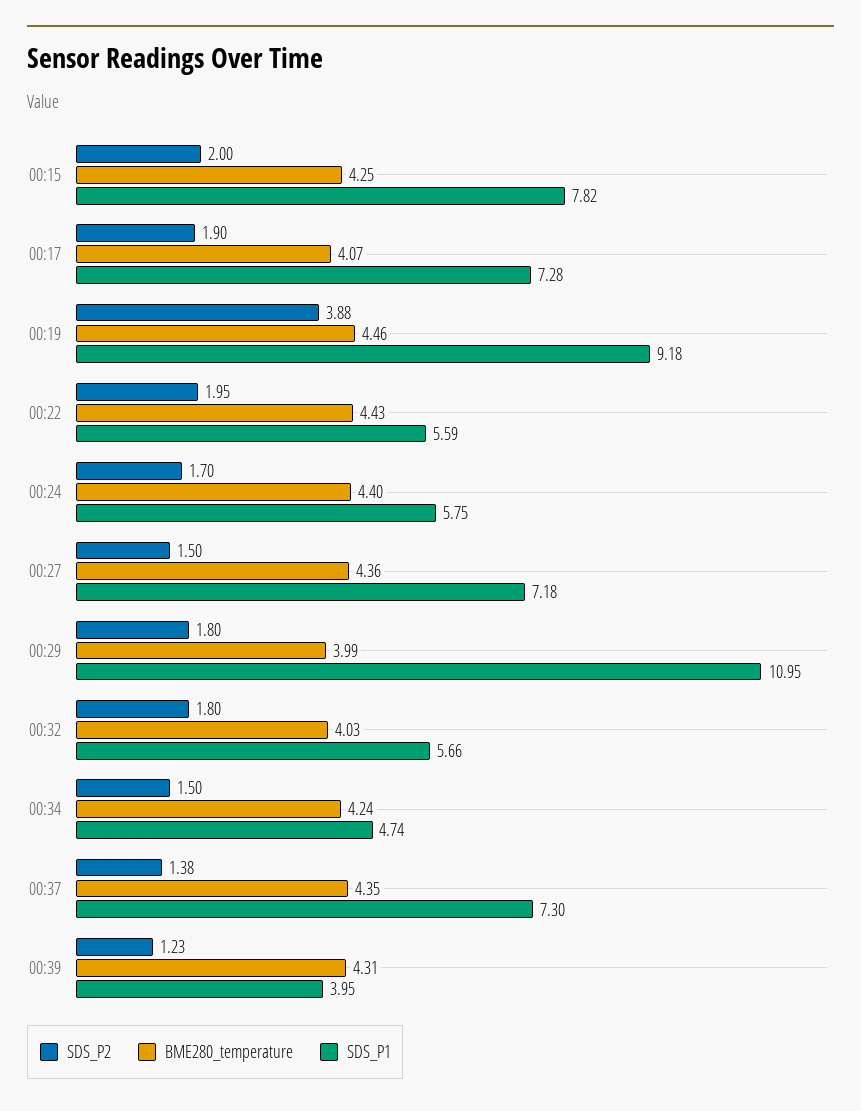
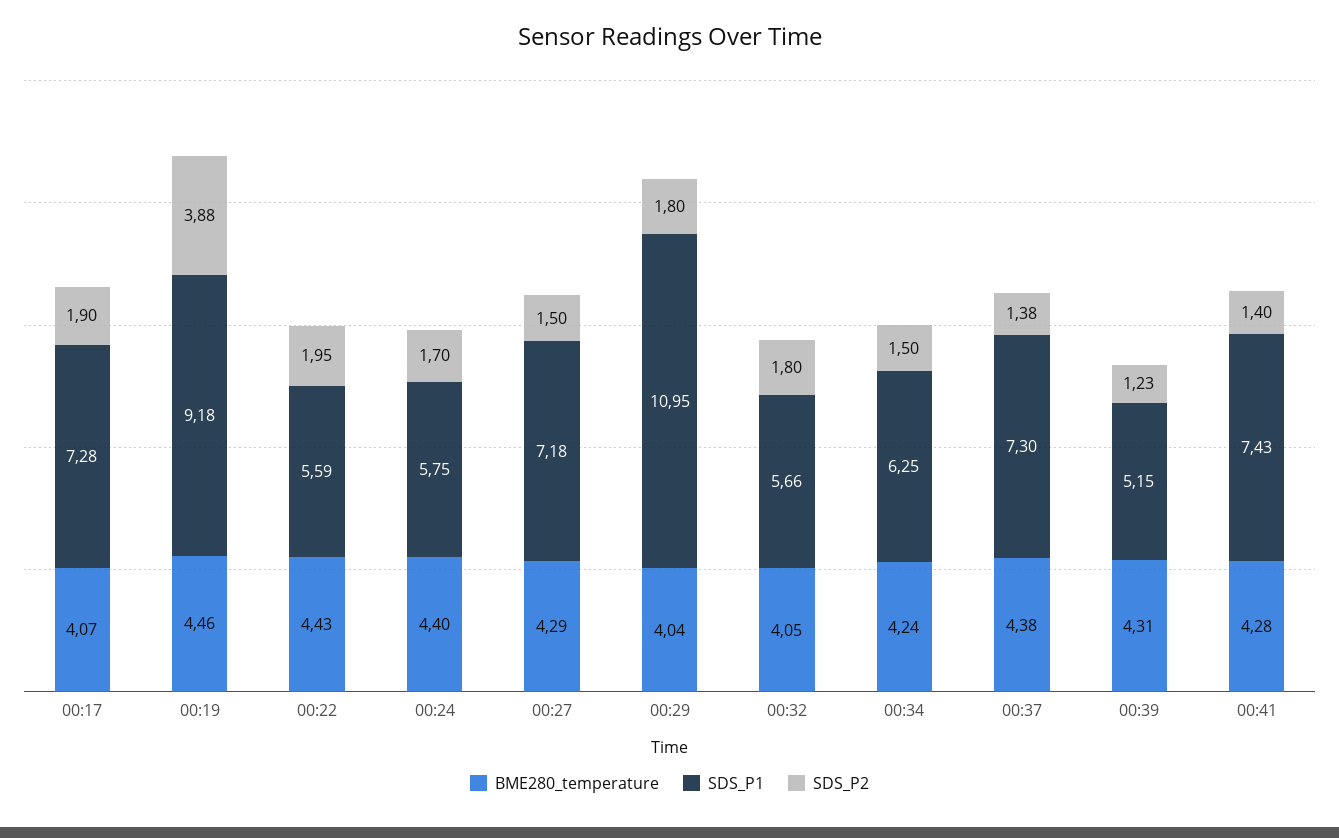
SDS_P2, 00:15: 2 -> none
BME280_temperature, 00:15: 4.25 -> none
SDS_P1, 00:15: 7.82 -> none
BME280_temperature, 00:27: 4.36 -> 4.29
BME280_temperature, 00:29: 3.99 -> 4.04
BME280_temperature, 00:32: 4.03 -> 4.05
SDS_P1, 00:34: 4.74 -> 6.25
BME280_temperature, 00:37: 4.35 -> 4.38
SDS_P1, 00:39: 3.95 -> 5.15
BME280_temperature, 00:41: none -> 4.28
SDS_P1, 00:41: none -> 7.43
SDS_P2, 00:41: none -> 1.4

